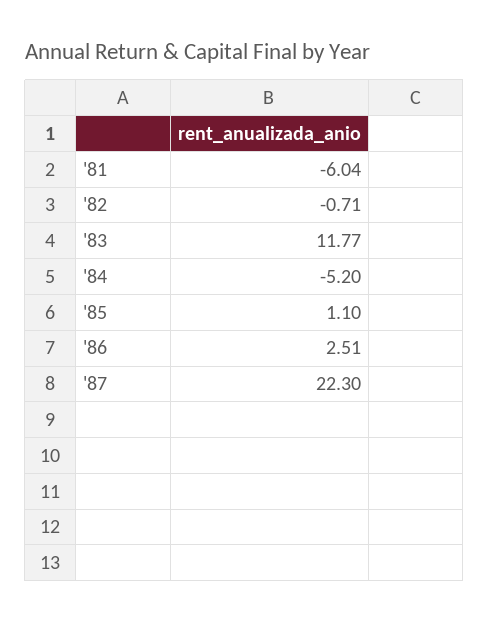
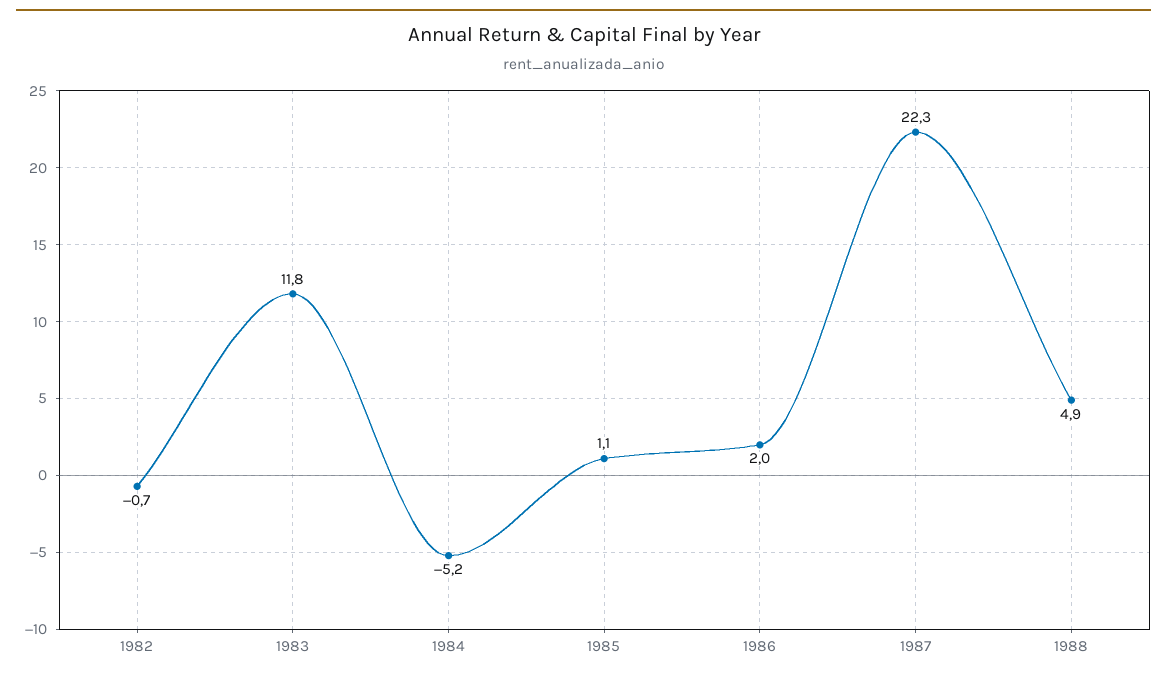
'81: -6.04 -> none
'86: 2.51 -> 2
1988: none -> 4.9

